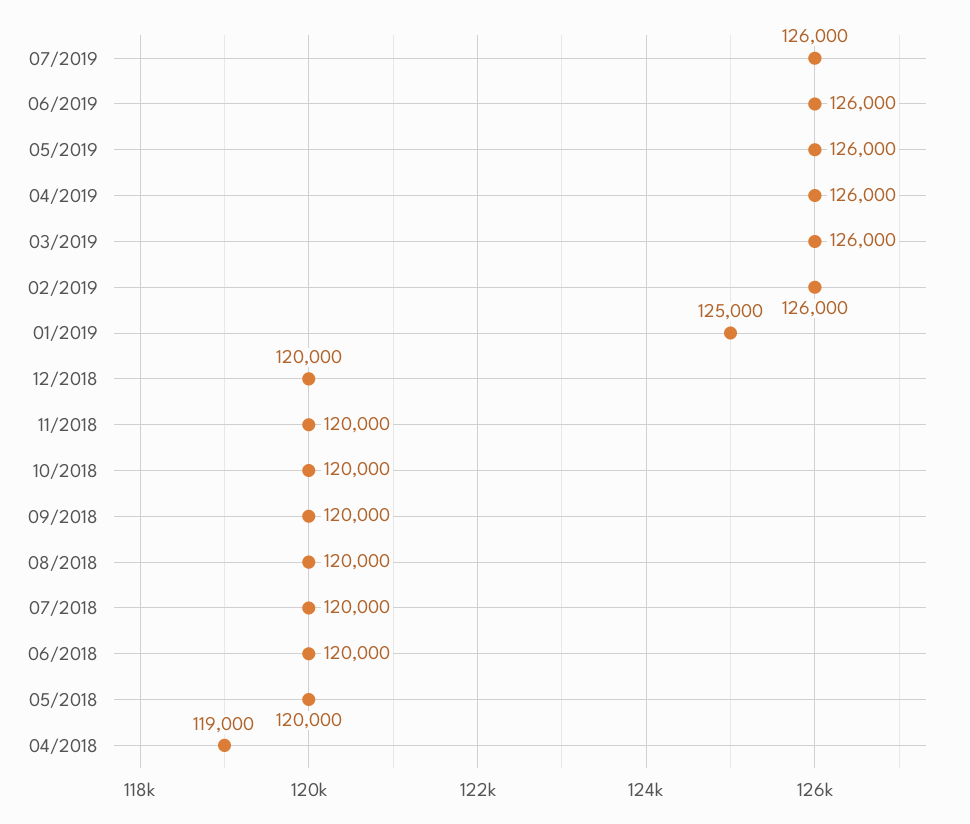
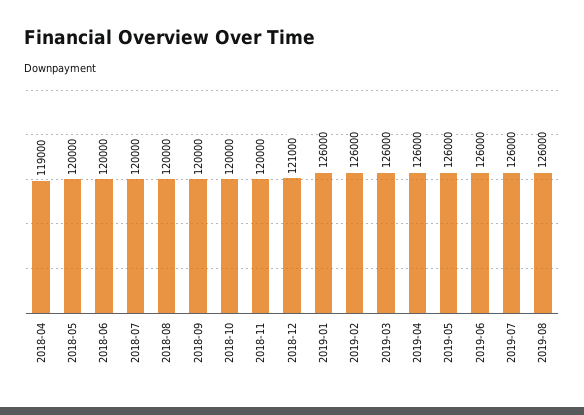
01/2019: 125000 -> 126000
12/2018: 120000 -> 121000
2019-08: none -> 126000

